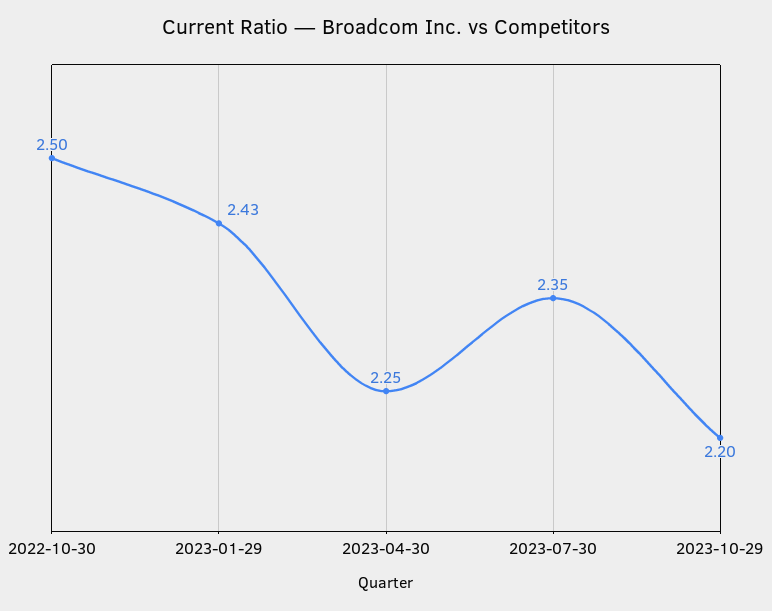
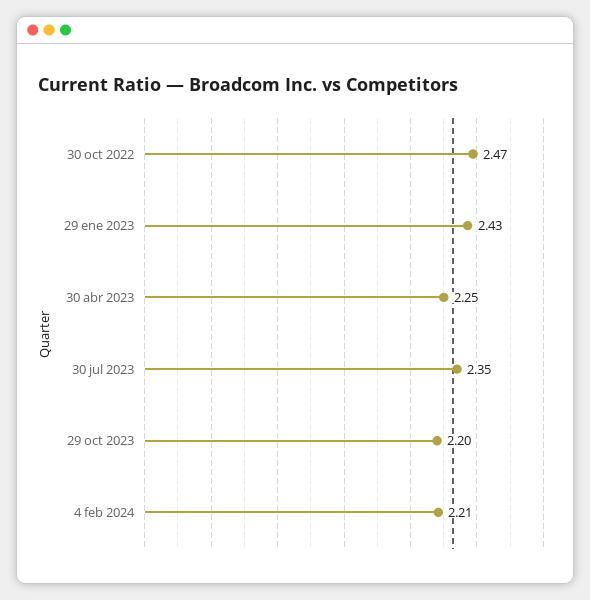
2022-10-30: 2.5 -> 2.47
4 feb 2024: none -> 2.21

